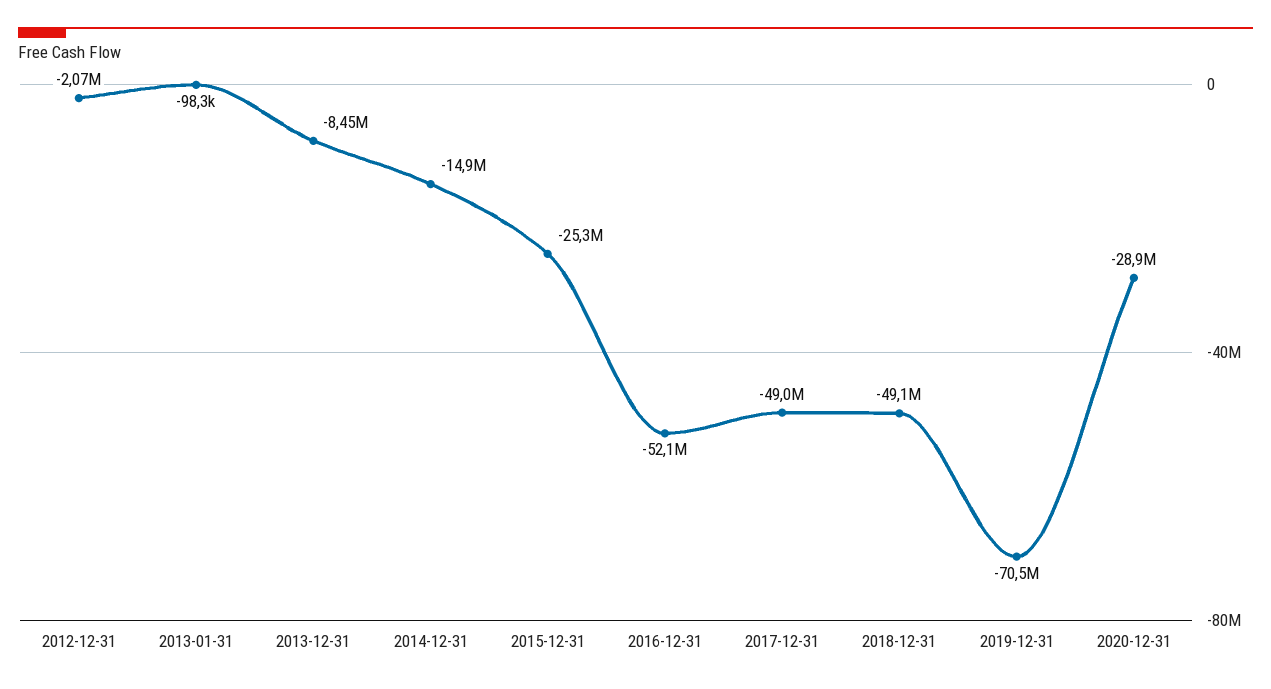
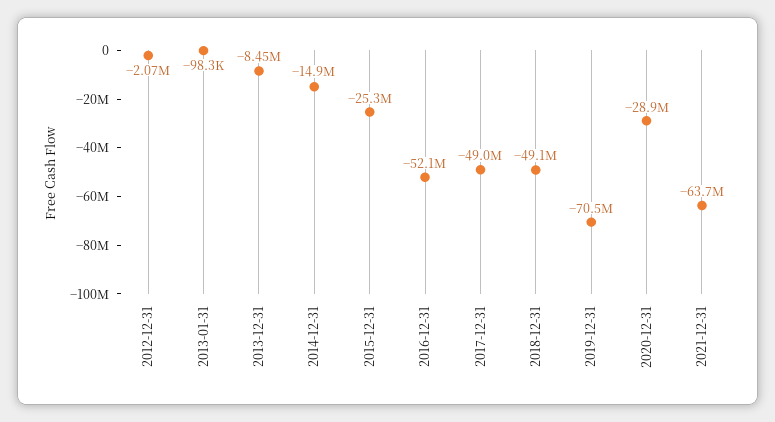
2021-12-31: none -> -63700000

